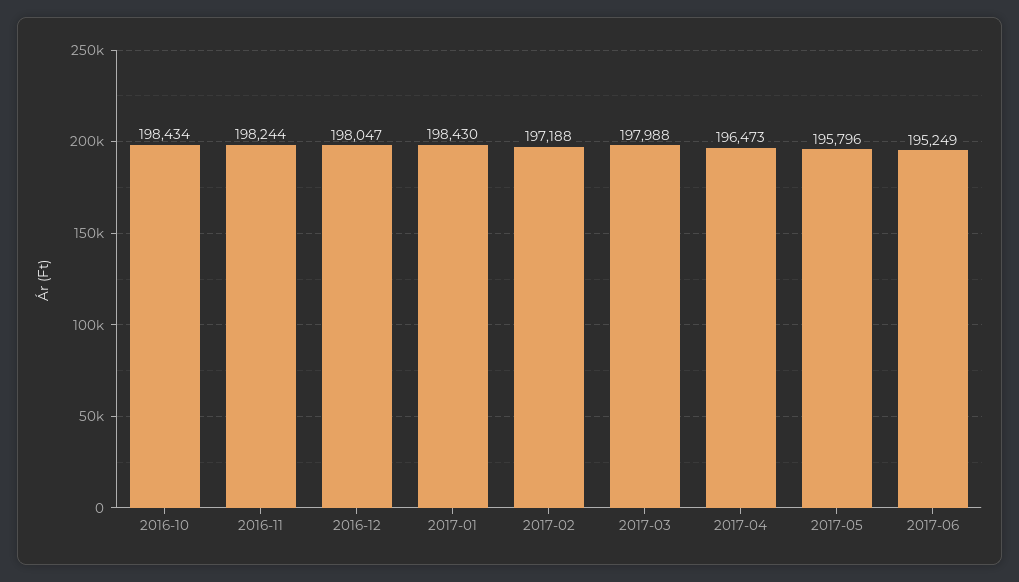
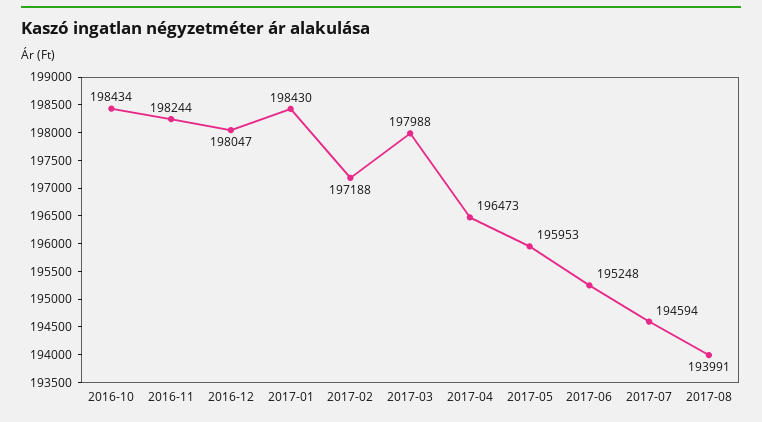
2017-05: 195796 -> 195953
2017-06: 195249 -> 195248
2017-07: none -> 194594
2017-08: none -> 193991

